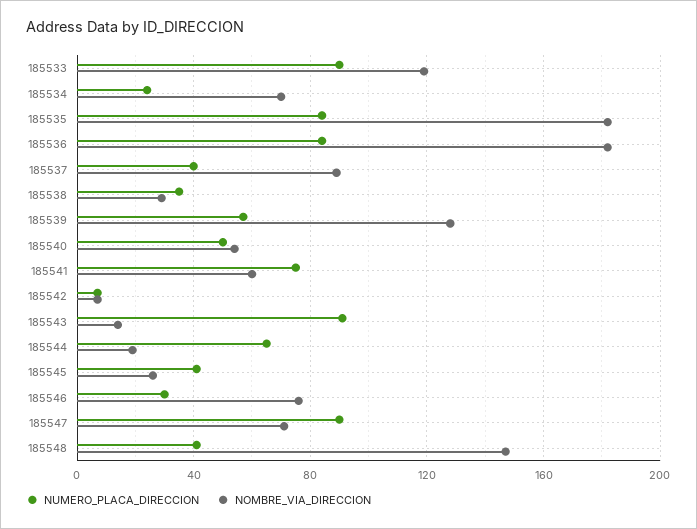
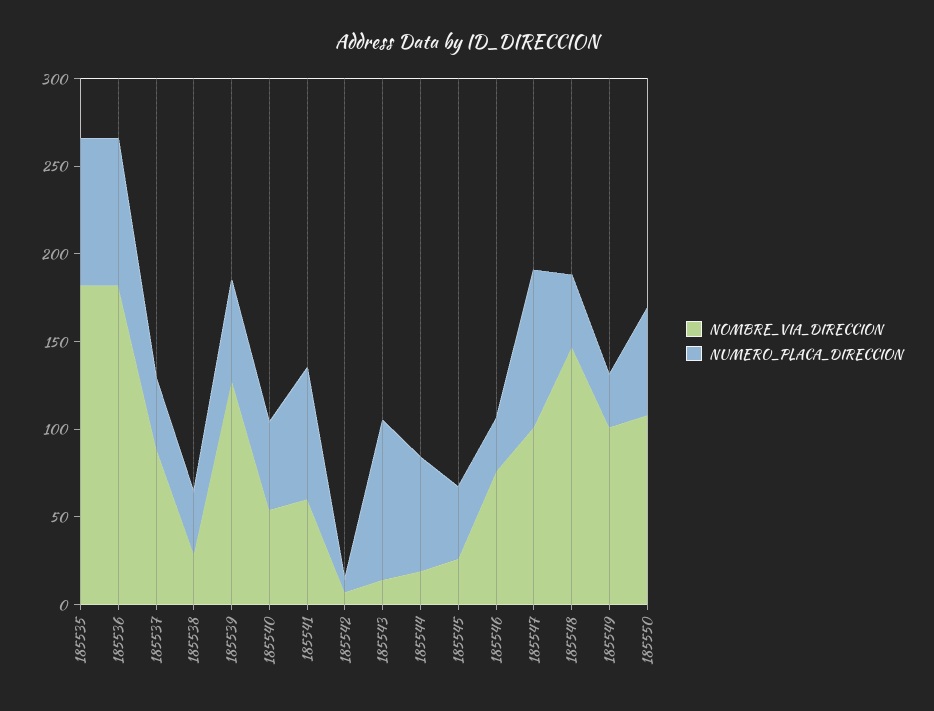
NUMERO_PLACA_DIRECCION, 185533: 90 -> none
NOMBRE_VIA_DIRECCION, 185533: 120 -> none
NUMERO_PLACA_DIRECCION, 185534: 25 -> none
NOMBRE_VIA_DIRECCION, 185534: 70 -> none
NOMBRE_VIA_DIRECCION, 185547: 70 -> 100
NOMBRE_VIA_DIRECCION, 185549: none -> 100
NUMERO_PLACA_DIRECCION, 185549: none -> 30
NOMBRE_VIA_DIRECCION, 185550: none -> 110
NUMERO_PLACA_DIRECCION, 185550: none -> 60

